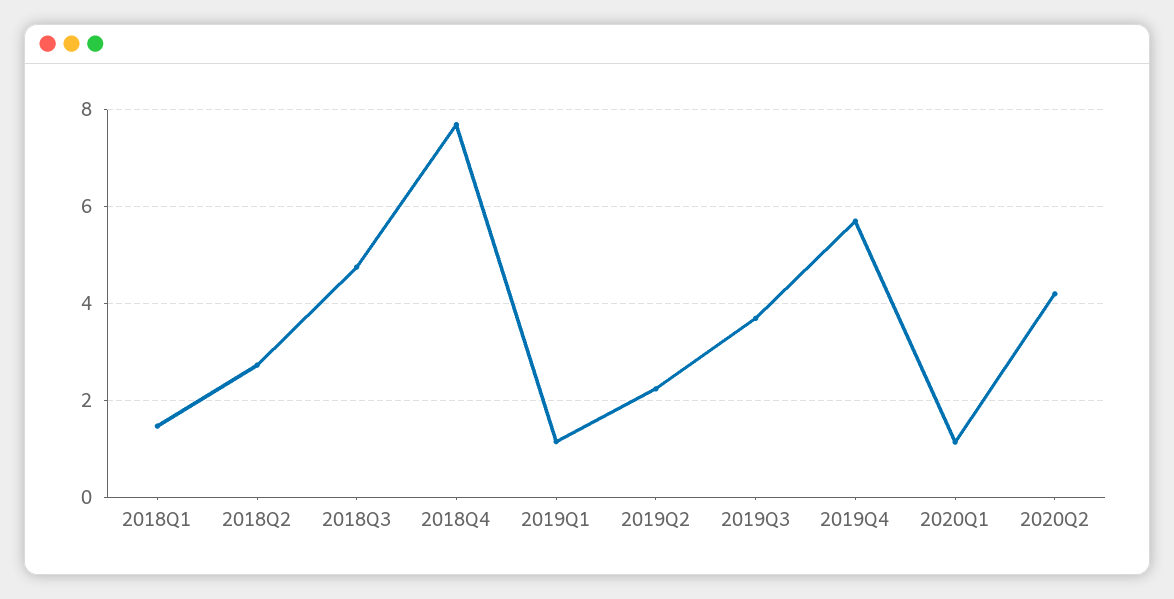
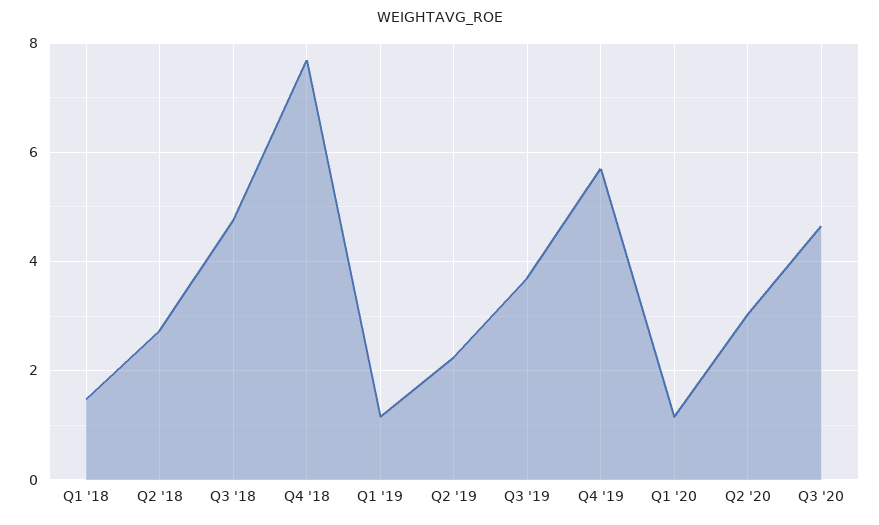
2020Q2: 4.2 -> 3
Q3 '20: none -> 4.6

